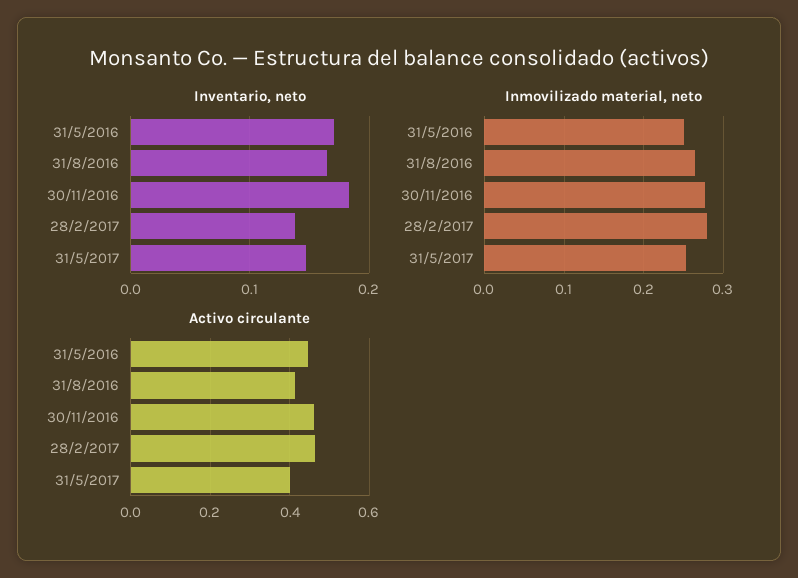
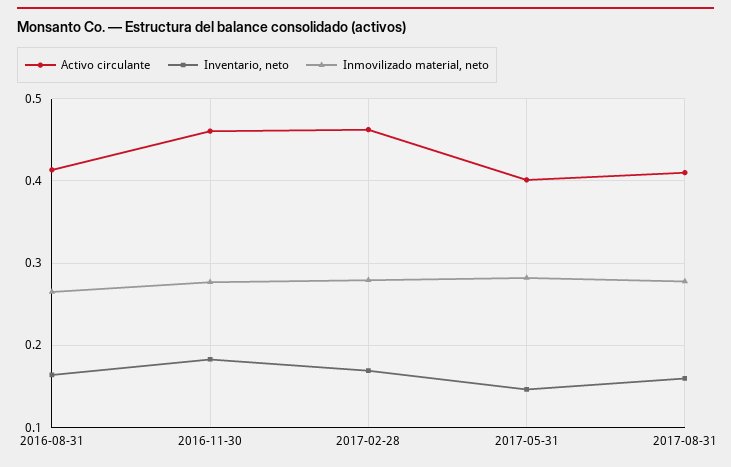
Inventario, neto, 31/5/2016: 0.17 -> none
Inventario, neto, 28/2/2017: 0.14 -> 0.17
Inmovilizado material, neto, 31/5/2016: 0.25 -> none
Inmovilizado material, neto, 31/5/2017: 0.25 -> 0.28
Activo circulante, 31/5/2016: 0.44 -> none
Activo circulante, 2017-08-31: none -> 0.41
Inventario, neto, 2017-08-31: none -> 0.16
Inmovilizado material, neto, 2017-08-31: none -> 0.28

